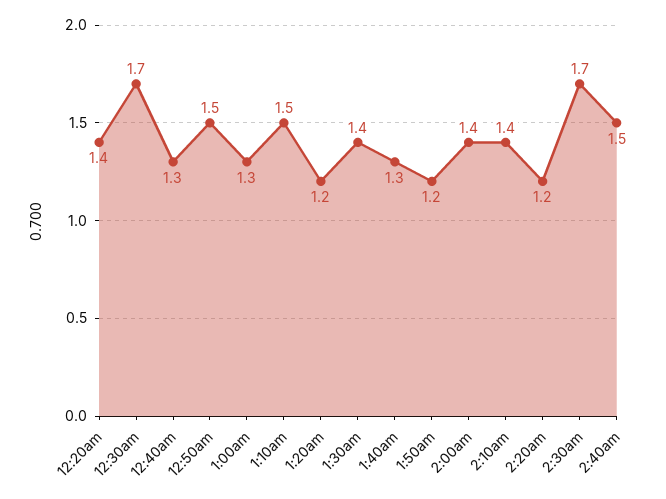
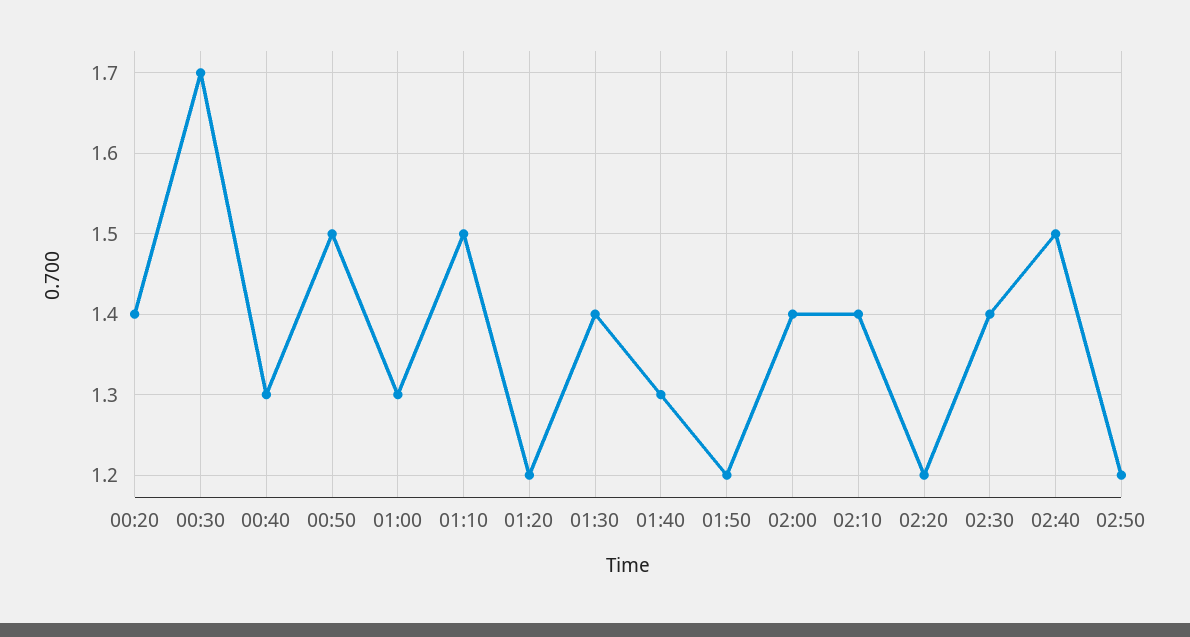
2:30am: 1.7 -> 1.4
02:50: none -> 1.2

